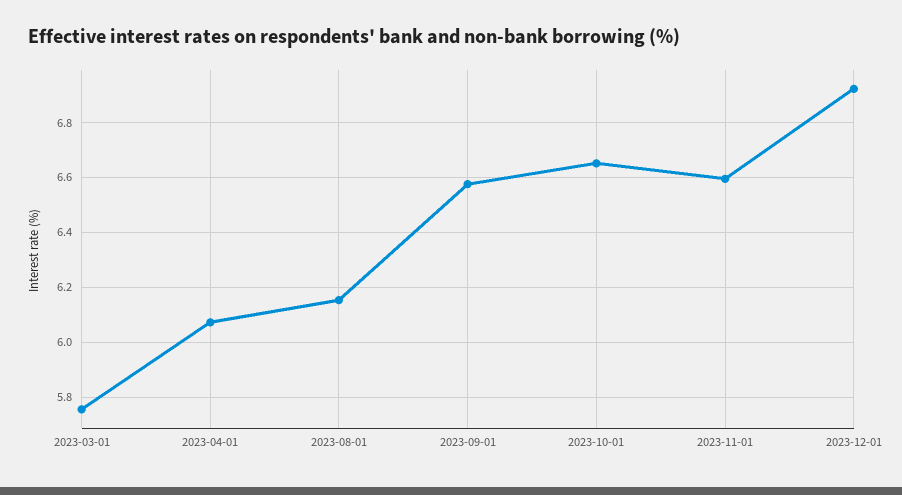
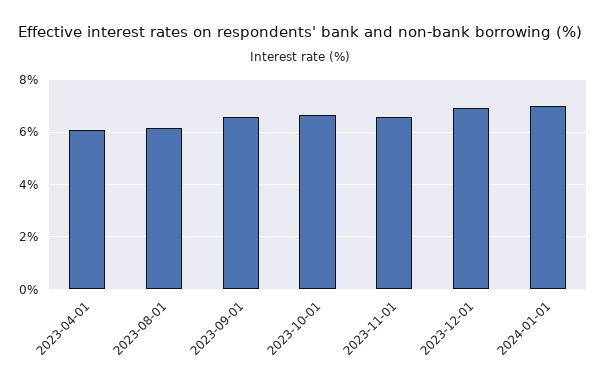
2023-03-01: 5.75 -> none
2024-01-01: none -> 7

